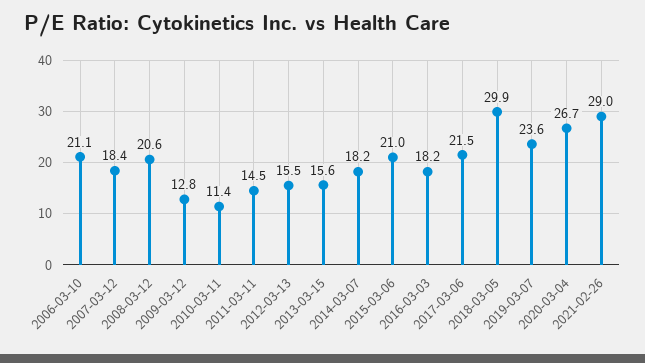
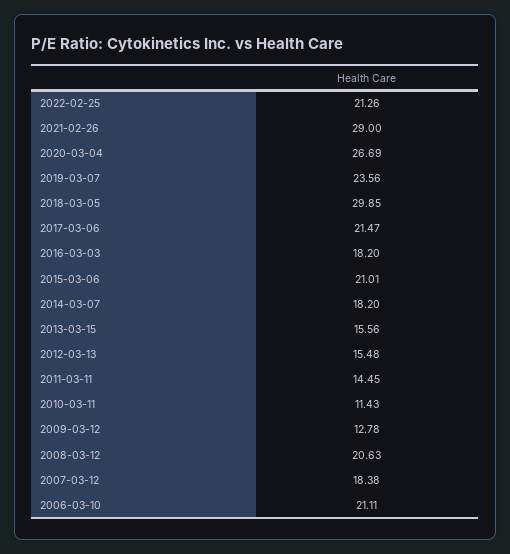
2022-02-25: none -> 21.26

